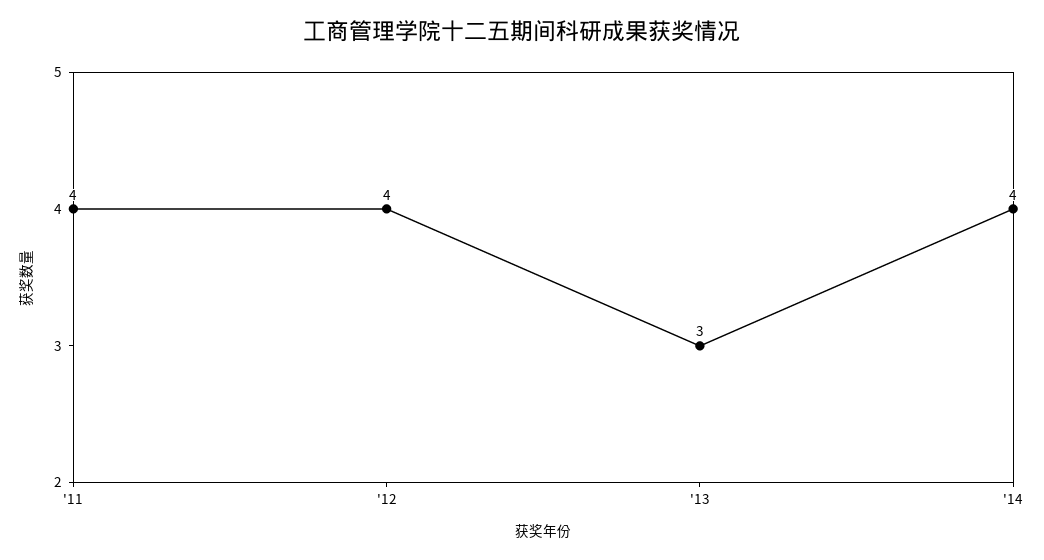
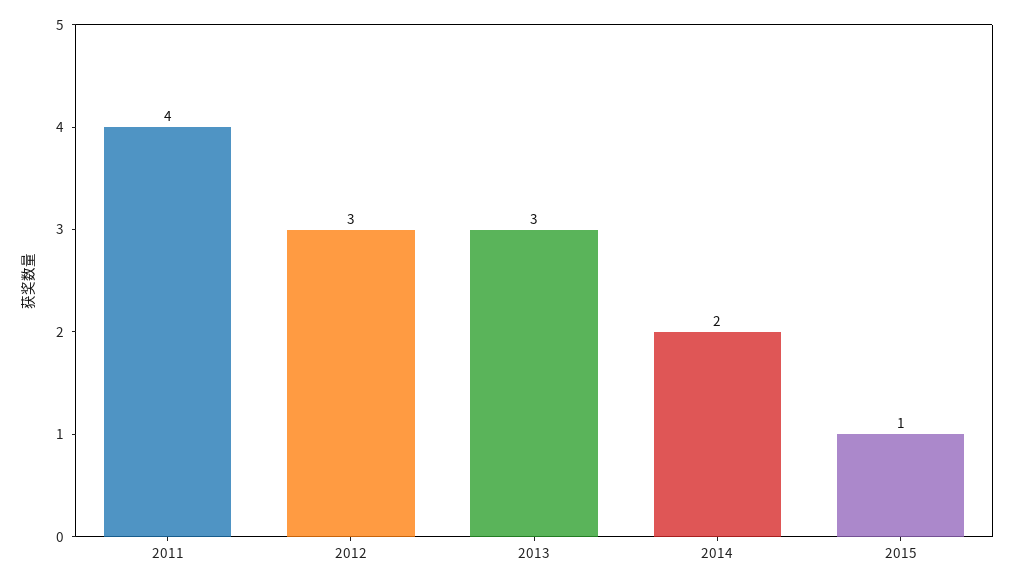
'12: 4 -> 3
'14: 4 -> 2
2015: none -> 1

